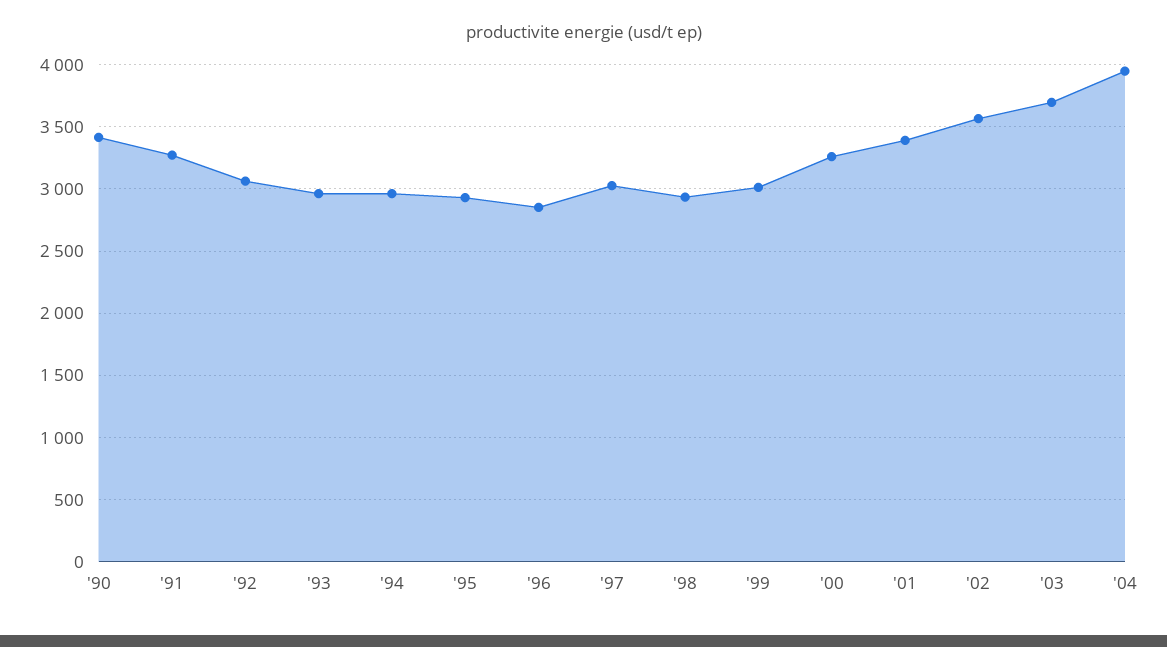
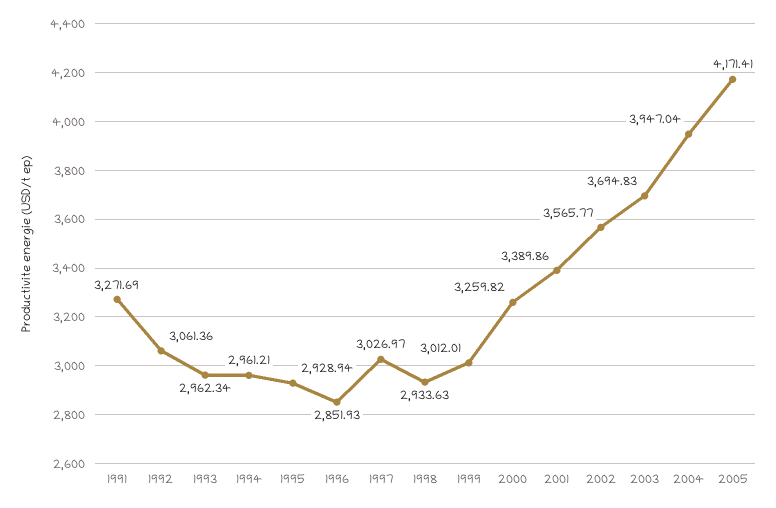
'90: 3400 -> none
2005: none -> 4171.41

